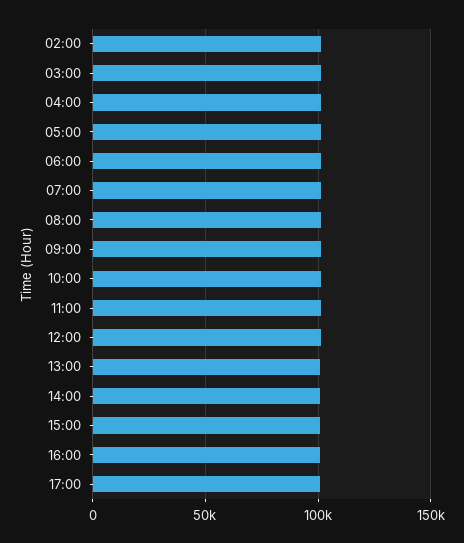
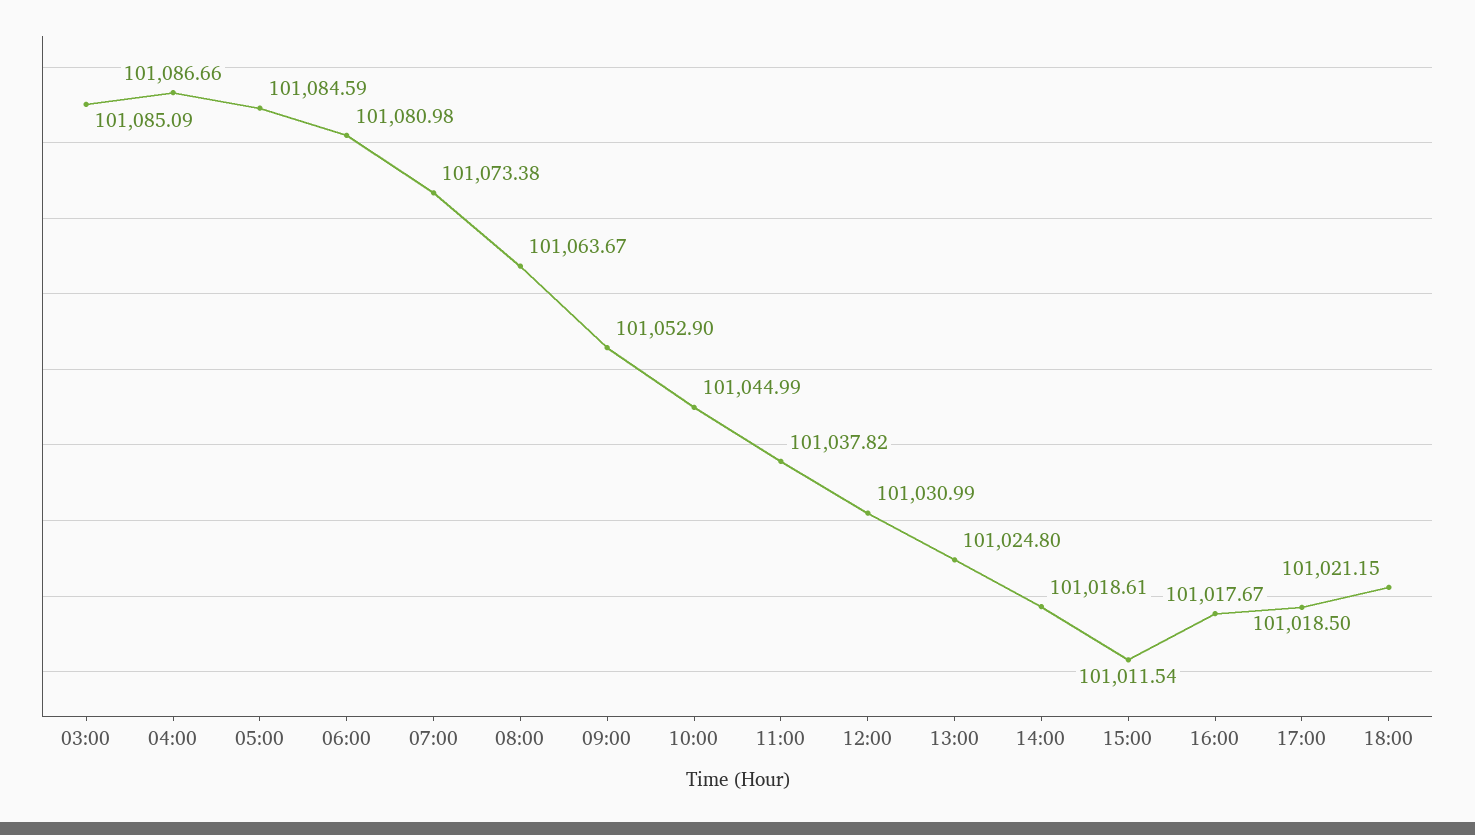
02:00: 100000 -> none
18:00: none -> 101021.15

